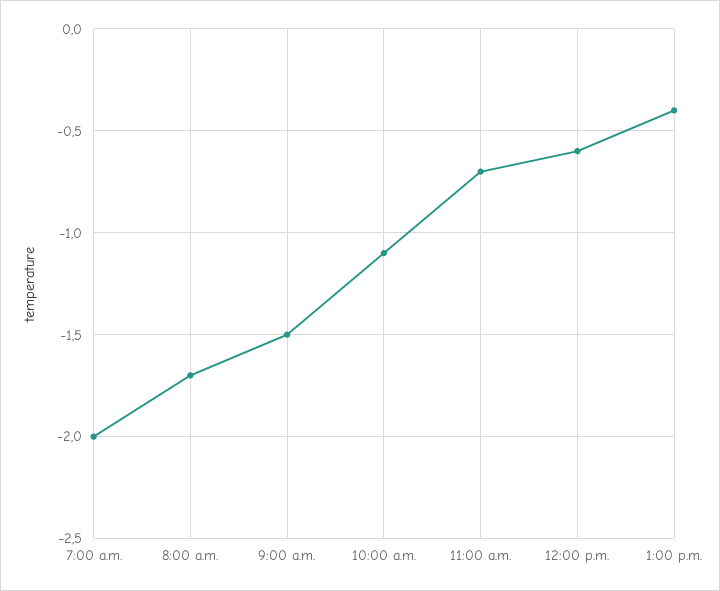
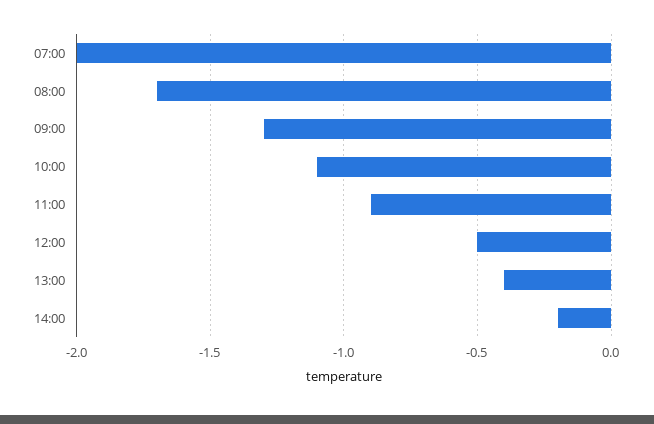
9:00 a.m.: -1.5 -> -1.3
11:00 a.m.: -0.7 -> -0.9
12:00 p.m.: -0.6 -> -0.5
14:00: none -> -0.2

